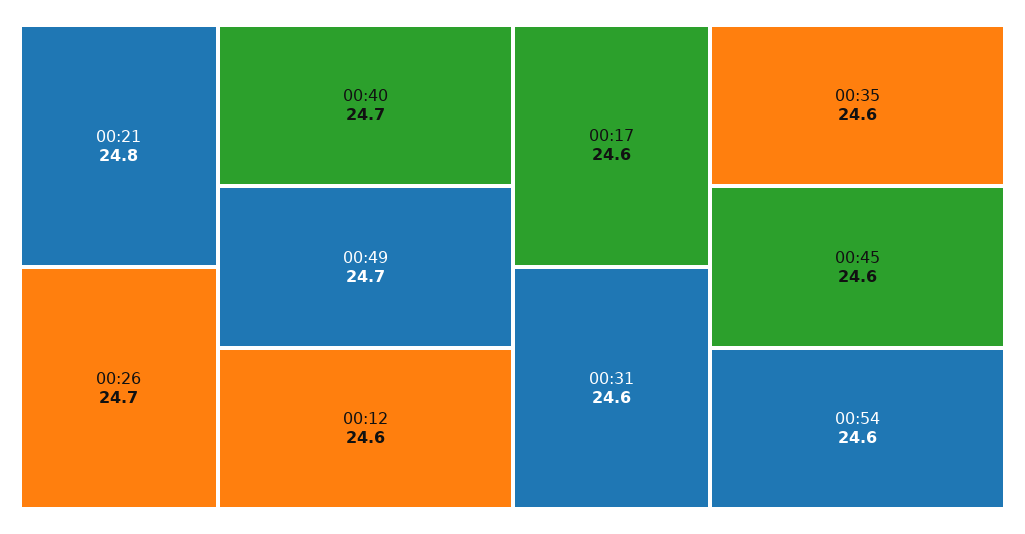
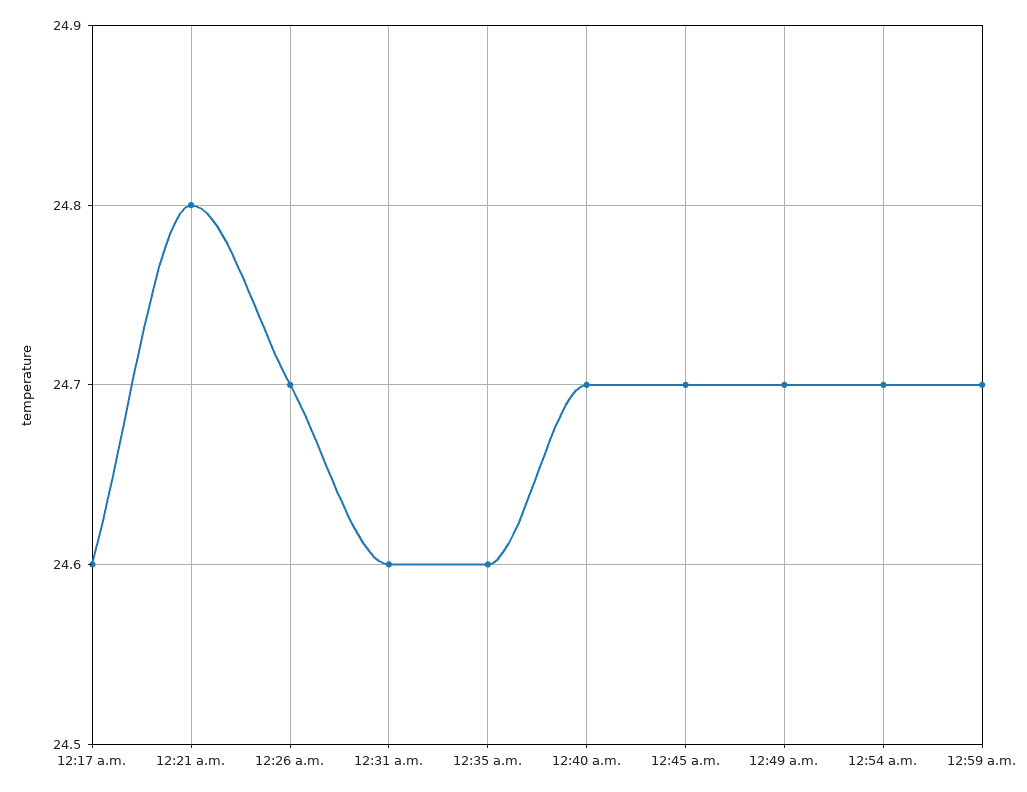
00:12: 24.6 -> none
00:45: 24.6 -> 24.7
00:54: 24.6 -> 24.7
12:59 a.m.: none -> 24.7

